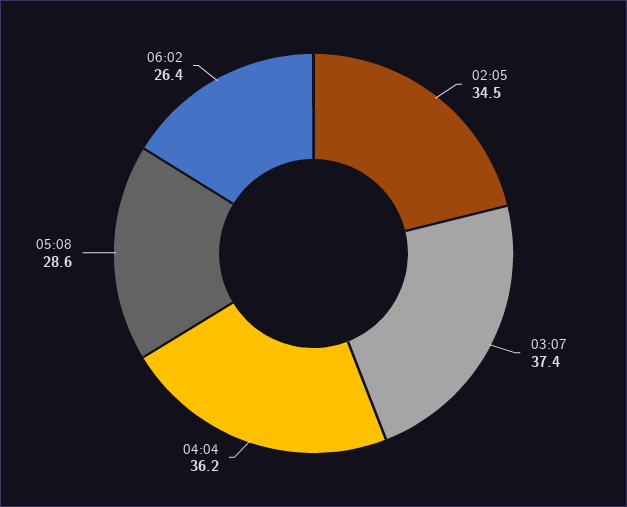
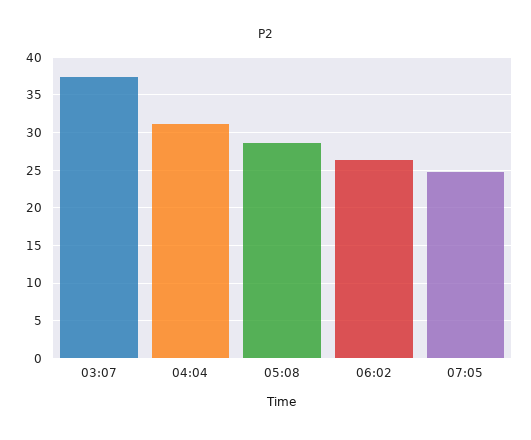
02:05: 34.5 -> none
04:04: 36.2 -> 31
07:05: none -> 25

